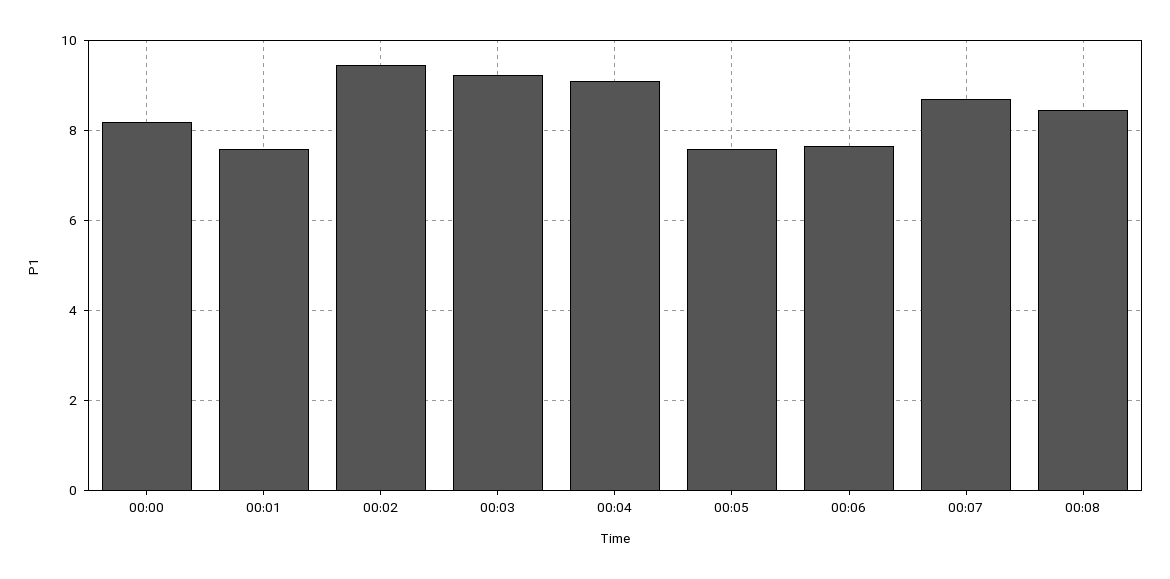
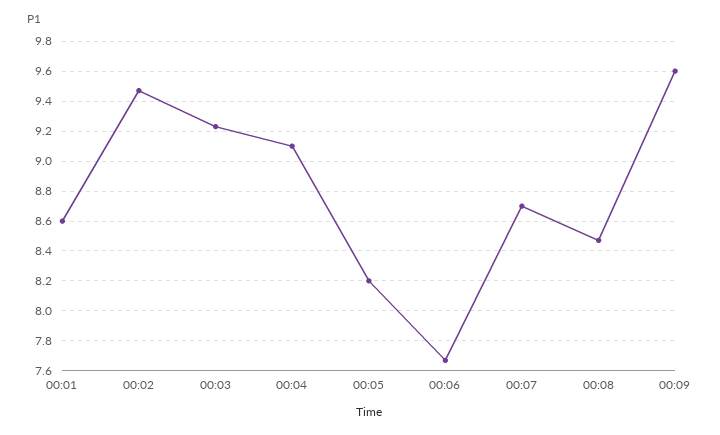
00:00: 8.2 -> none
00:01: 7.6 -> 8.6
00:05: 7.6 -> 8.2
00:09: none -> 9.6

